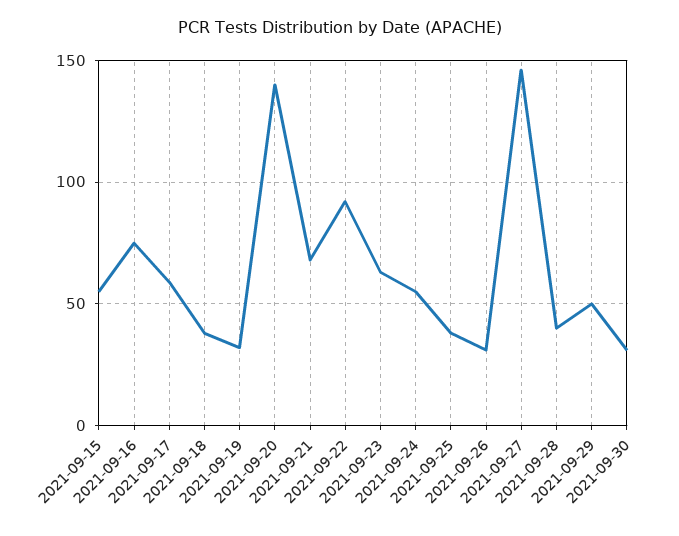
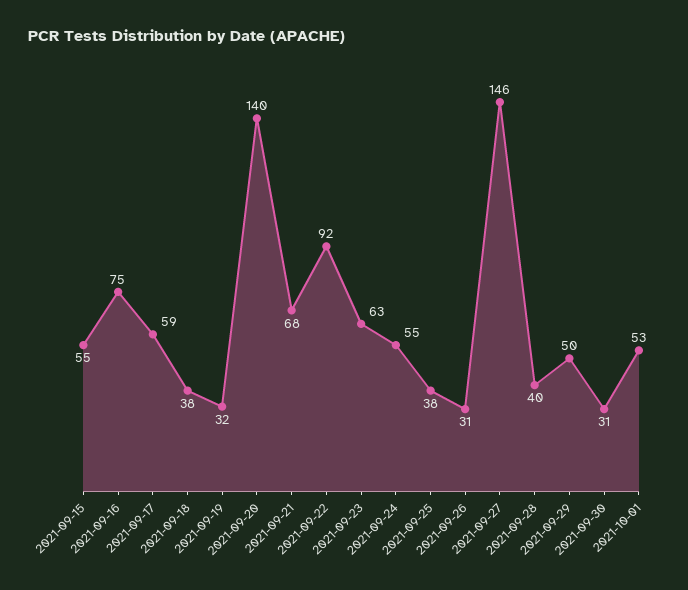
2021-10-01: none -> 53

